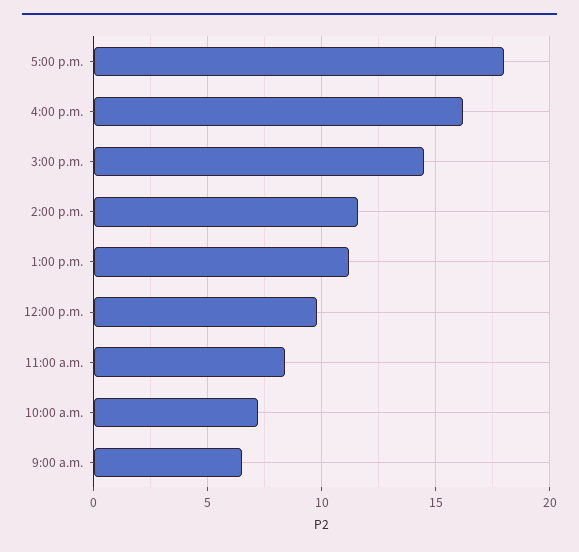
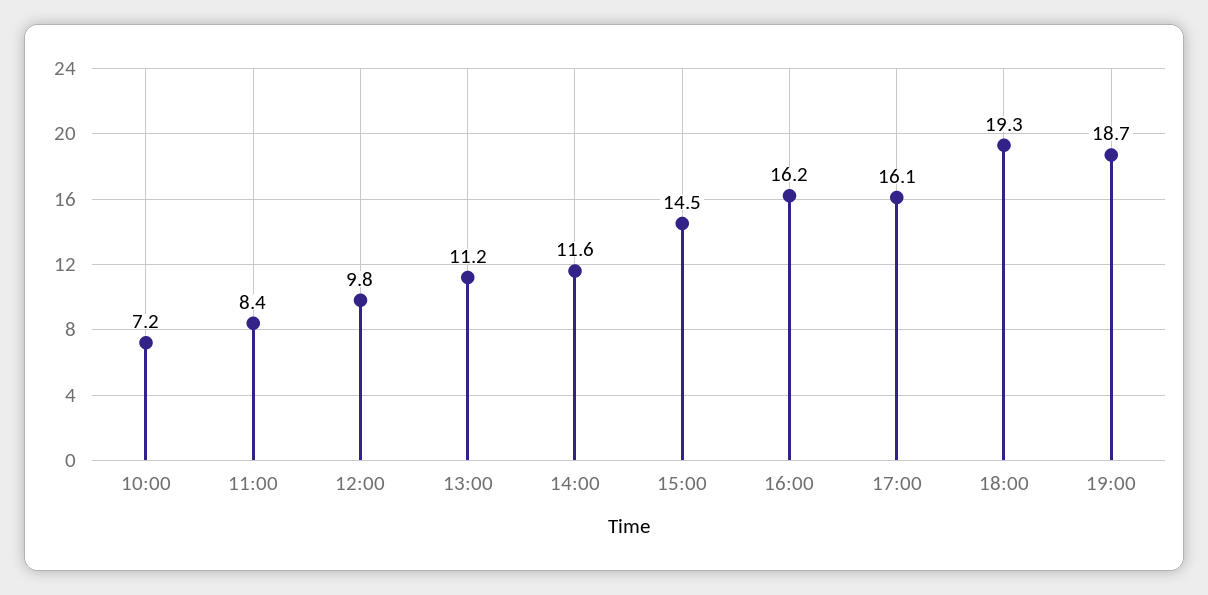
5:00 p.m.: 18 -> 16.1
9:00 a.m.: 6.5 -> none
18:00: none -> 19.3
19:00: none -> 18.7

